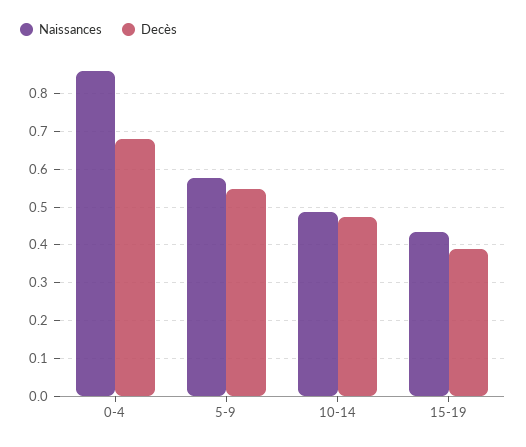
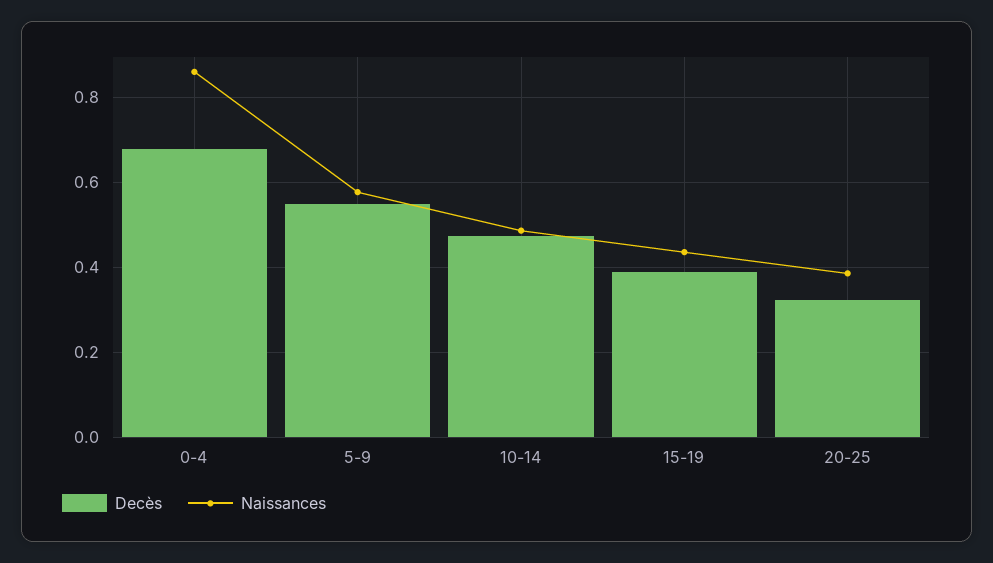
Decès, 20-25: none -> 0.32
Naissances, 20-25: none -> 0.38

